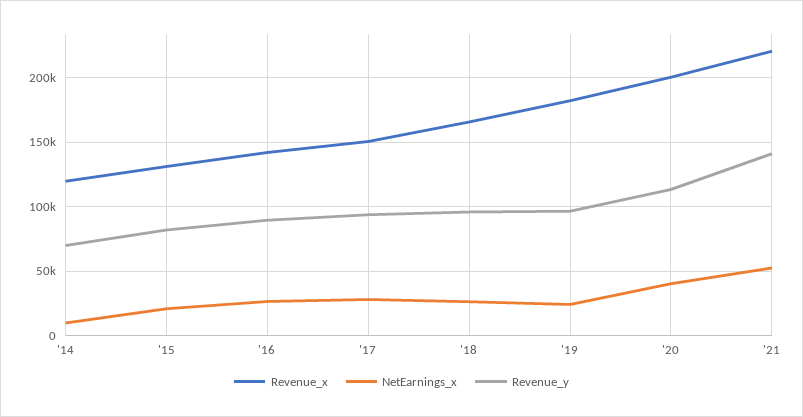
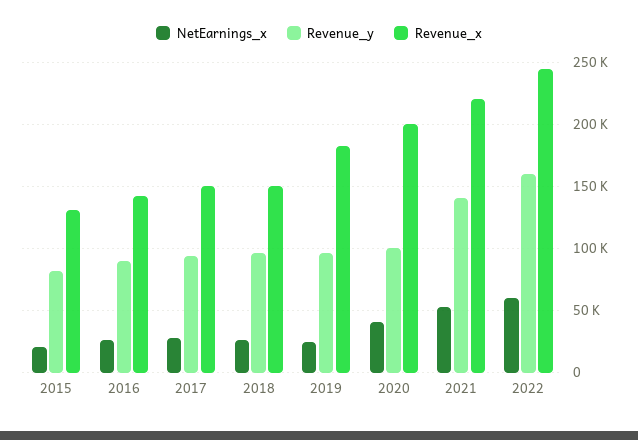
Revenue_x, '14: 120000 -> none
NetEarnings_x, '14: 10000 -> none
Revenue_y, '14: 70000 -> none
Revenue_x, '18: 165000 -> 150000
Revenue_y, '20: 115000 -> 100000
NetEarnings_x, 2022: none -> 60000
Revenue_y, 2022: none -> 160000
Revenue_x, 2022: none -> 245000

